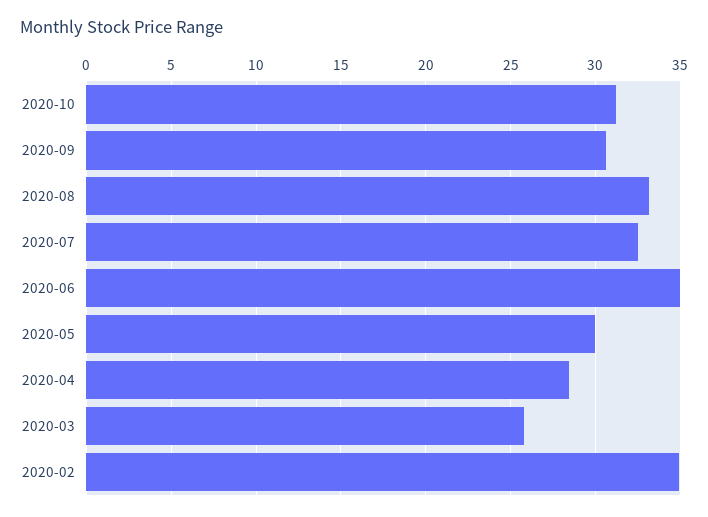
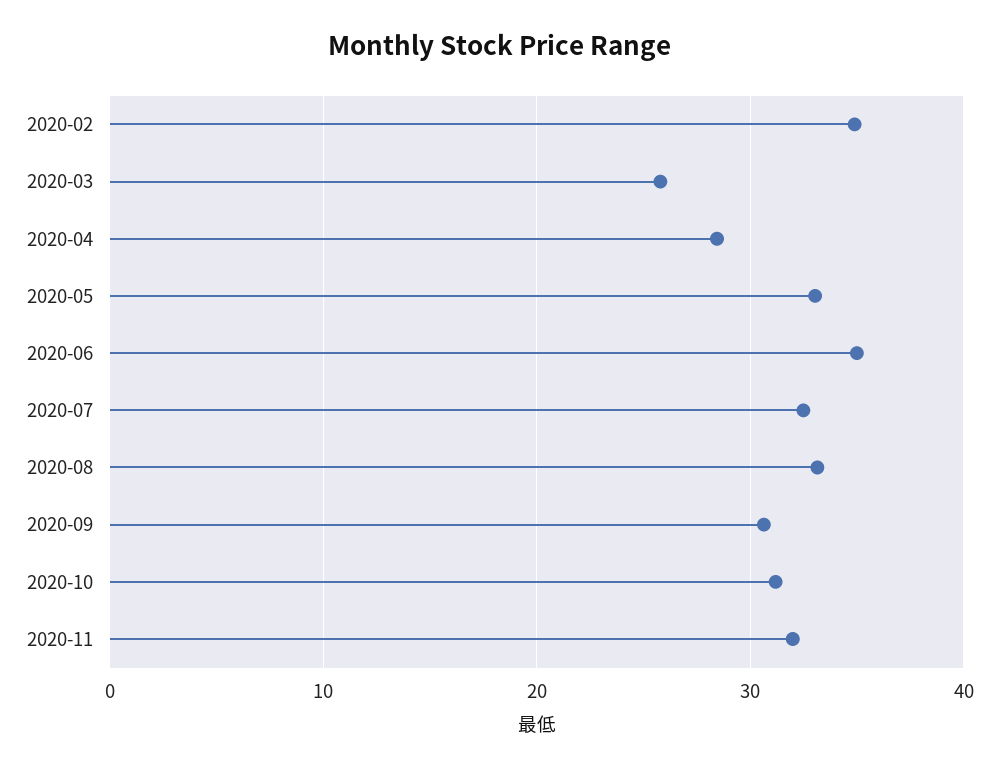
2020-05: 30 -> 33
2020-11: none -> 32

